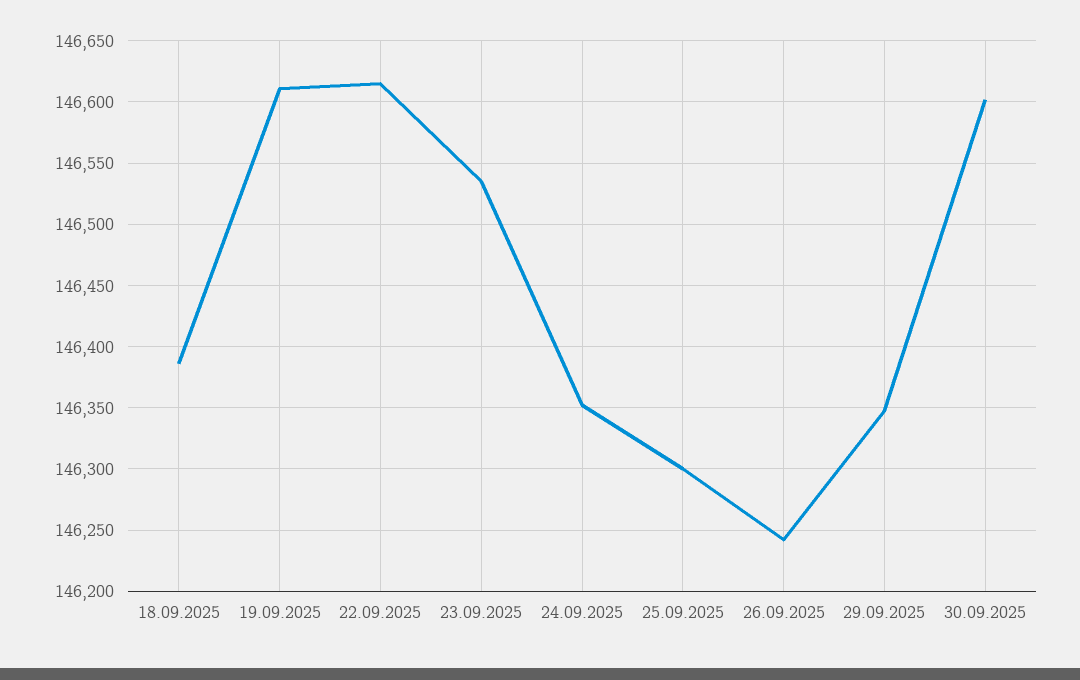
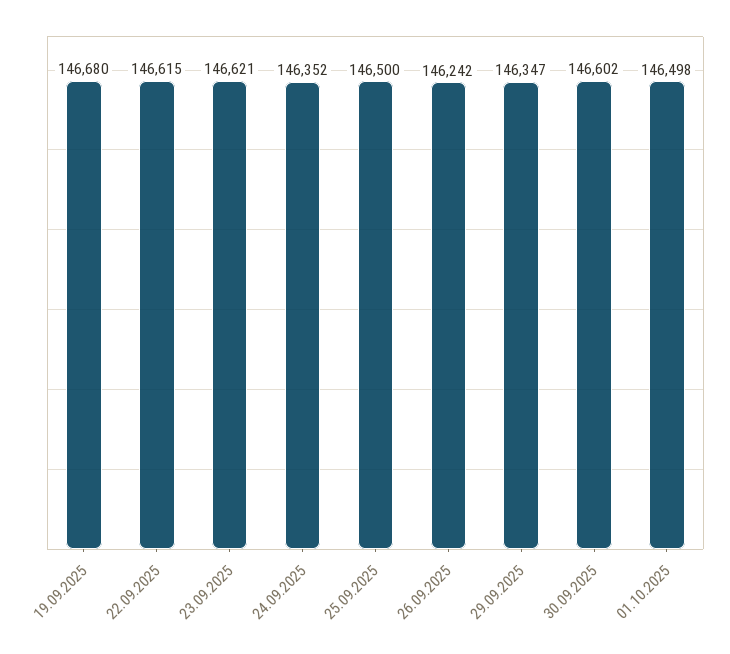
18.09.2025: 146385 -> none
19.09.2025: 146610 -> 146680
23.09.2025: 146535 -> 146621
25.09.2025: 146300 -> 146500
01.10.2025: none -> 146498

